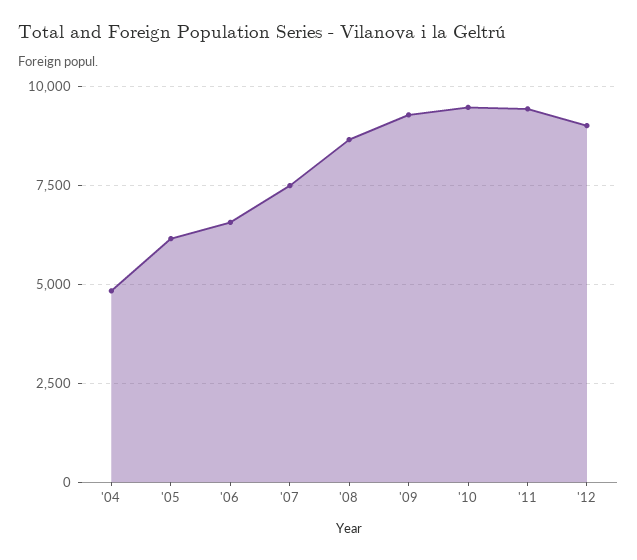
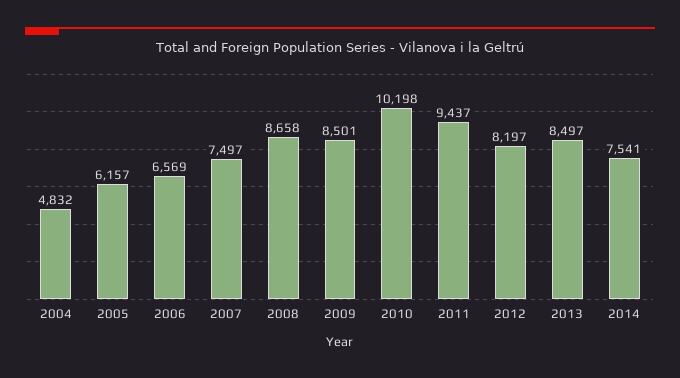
'09: 9250 -> 8501
'10: 9500 -> 10198
'12: 9000 -> 8197
2013: none -> 8497
2014: none -> 7541

